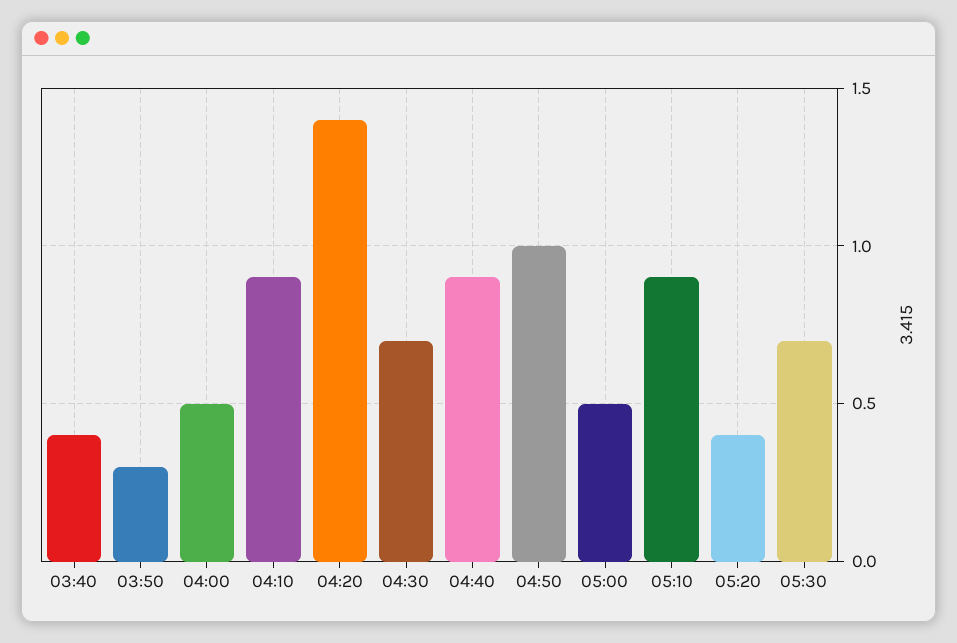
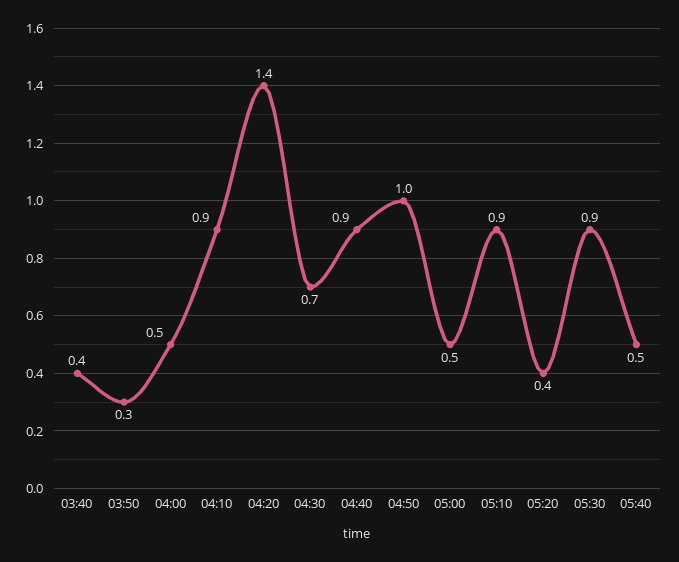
05:30: 0.7 -> 0.9
05:40: none -> 0.5

